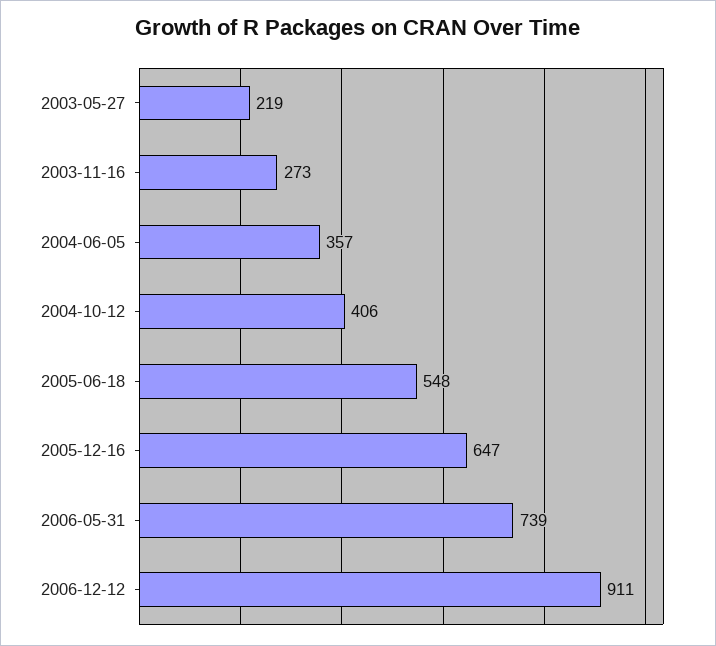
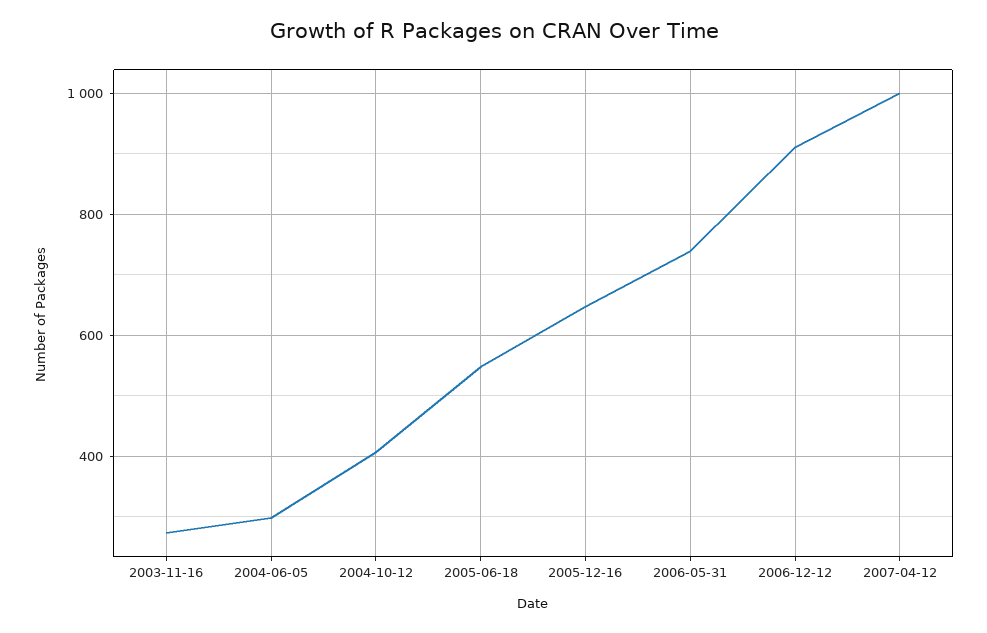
2003-05-27: 219 -> none
2004-06-05: 357 -> 300
2007-04-12: none -> 1000

